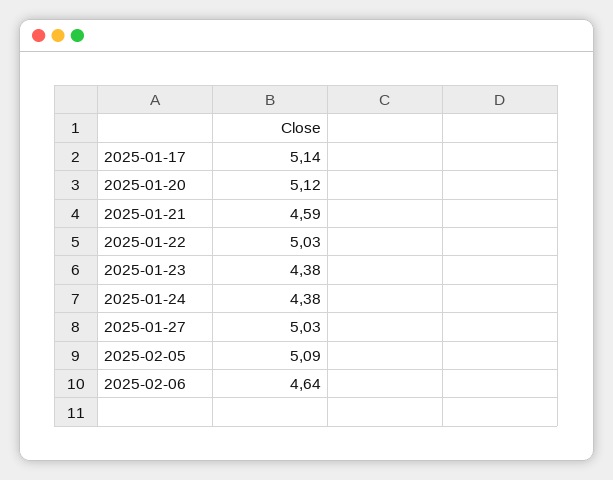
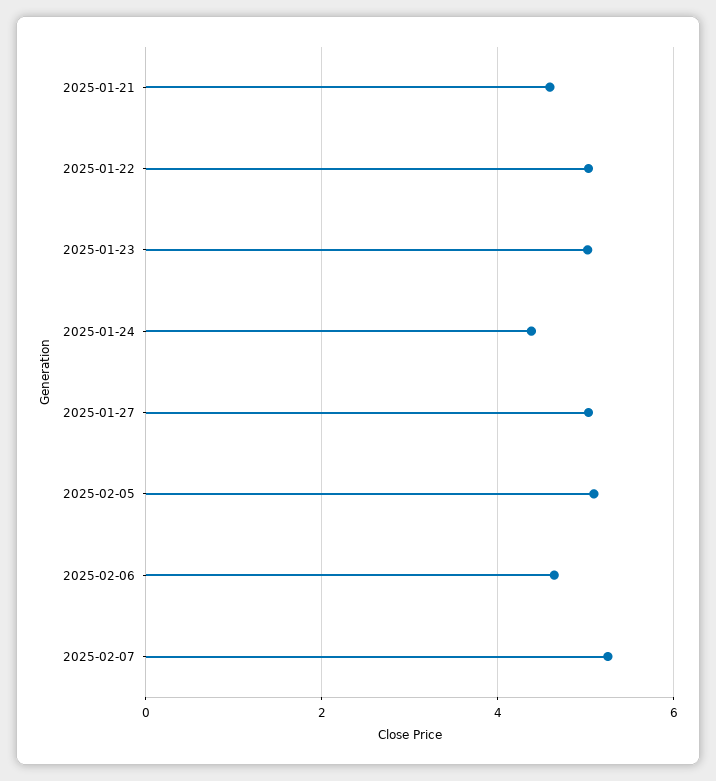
2025-01-17: 5.14 -> none
2025-01-20: 5.12 -> none
2025-01-23: 4.38 -> 5
2025-02-07: none -> 5.2

